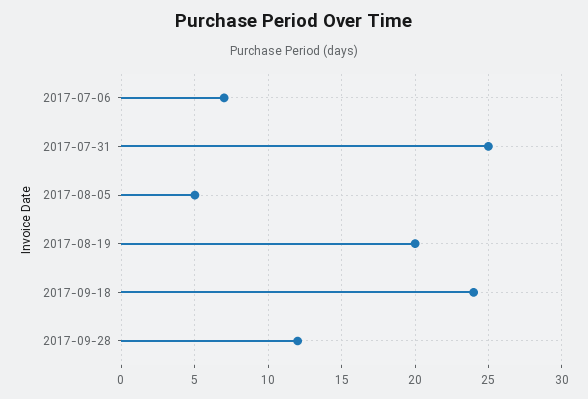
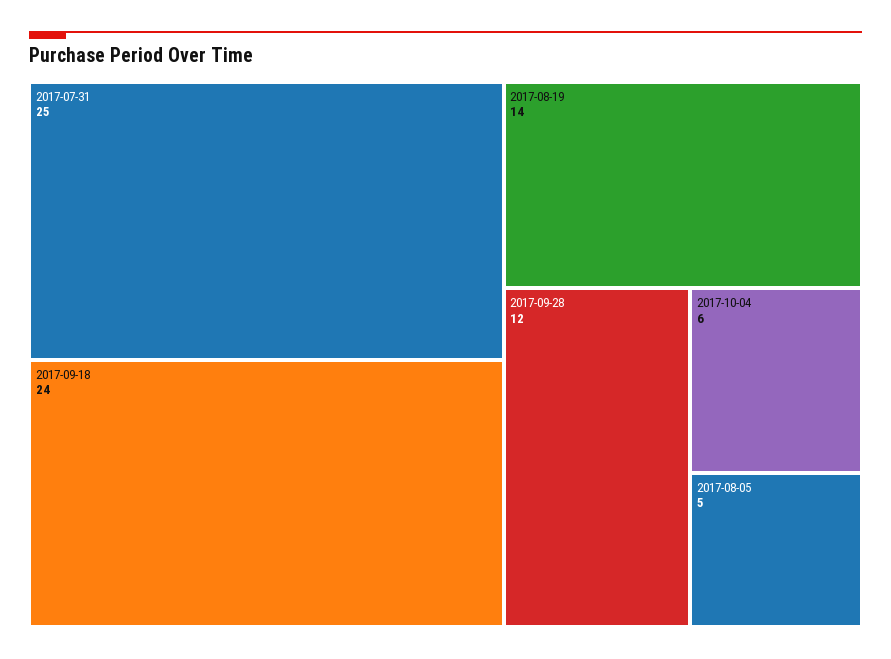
2017-07-06: 7 -> none
2017-08-19: 20 -> 14
2017-10-04: none -> 6

